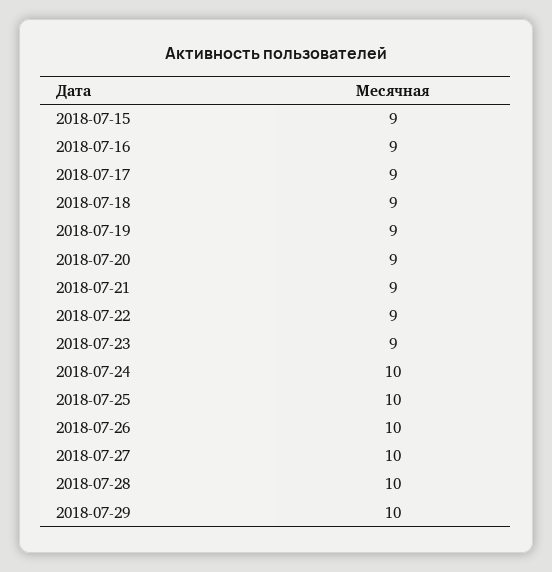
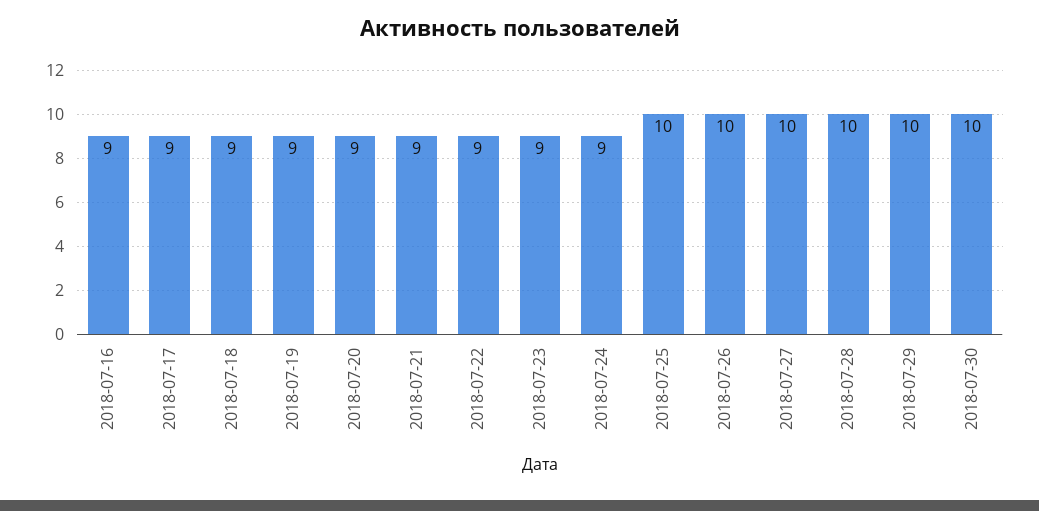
2018-07-15: 9 -> none
2018-07-24: 10 -> 9
2018-07-30: none -> 10

